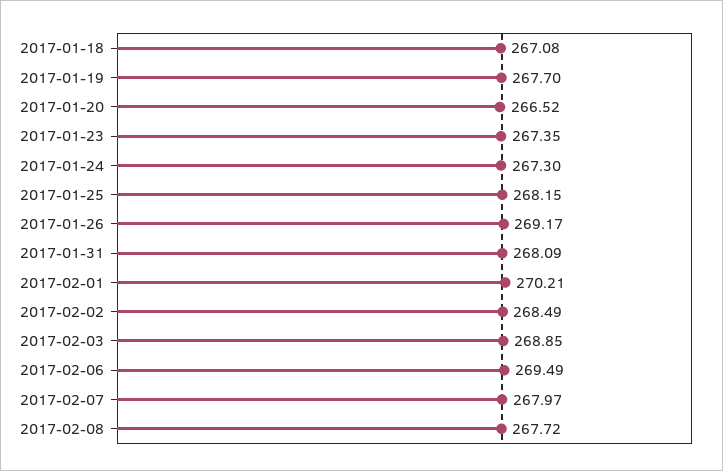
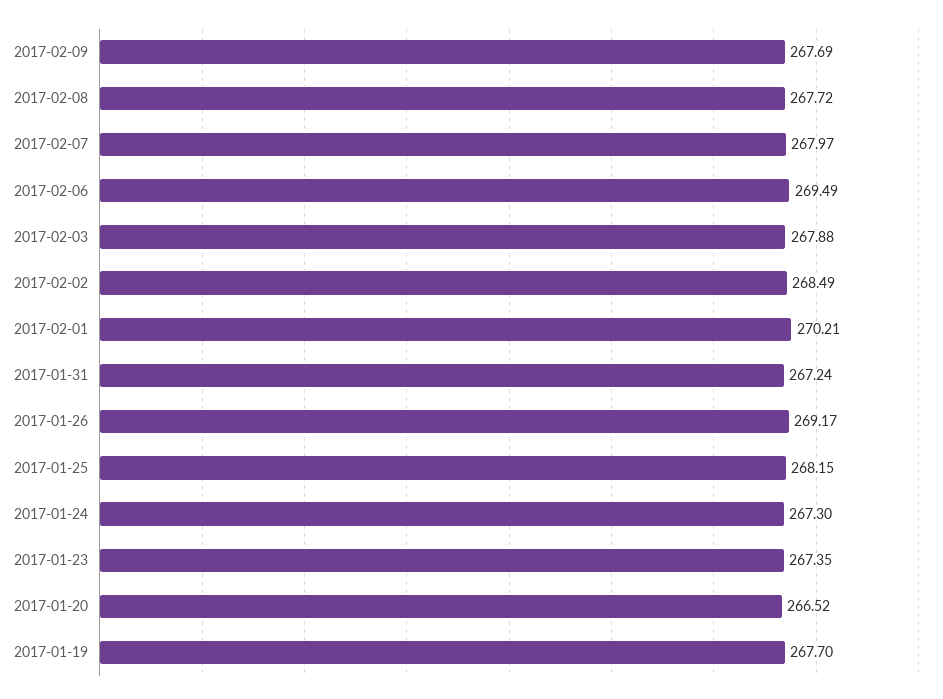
2017-01-18: 267.08 -> none
2017-01-31: 268.09 -> 267.24
2017-02-03: 268.85 -> 267.88
2017-02-09: none -> 267.69

